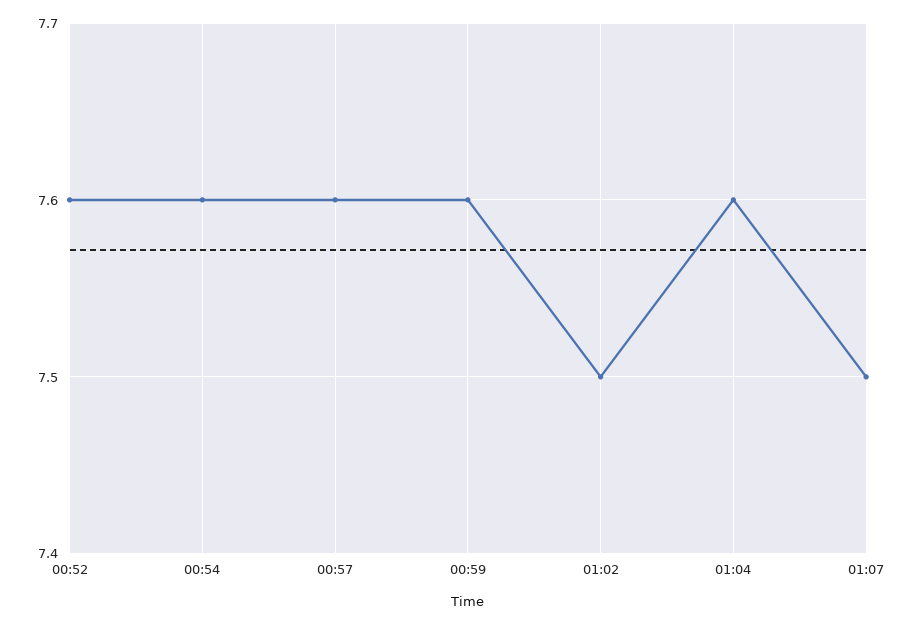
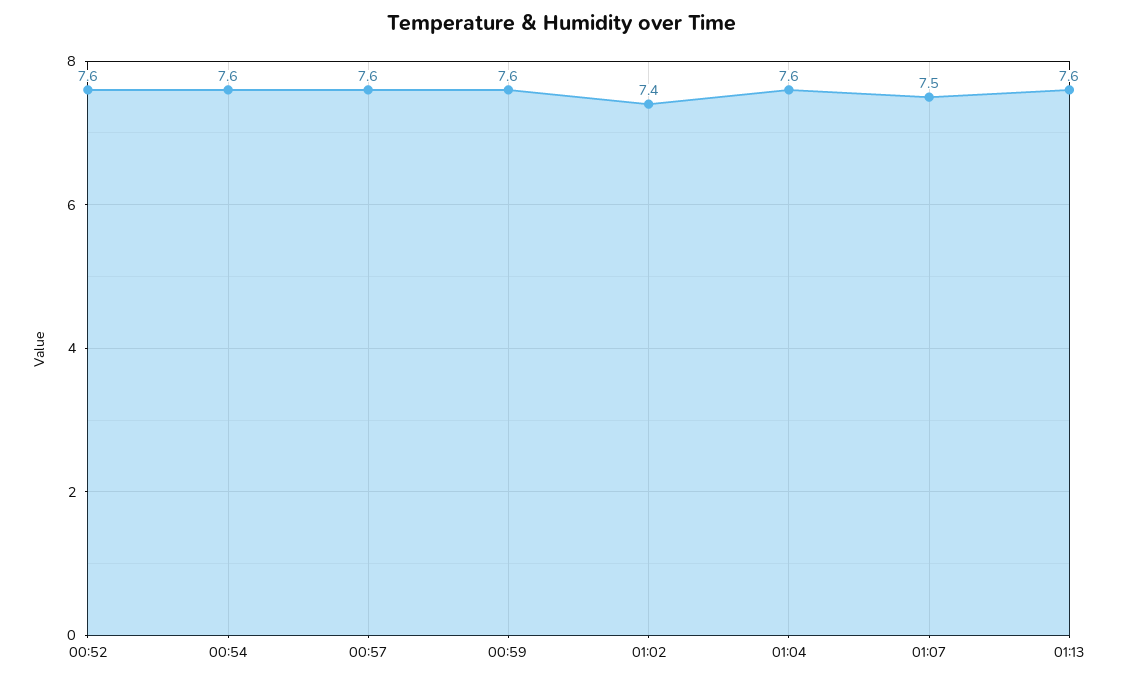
01:02: 7.5 -> 7.4
01:13: none -> 7.6

